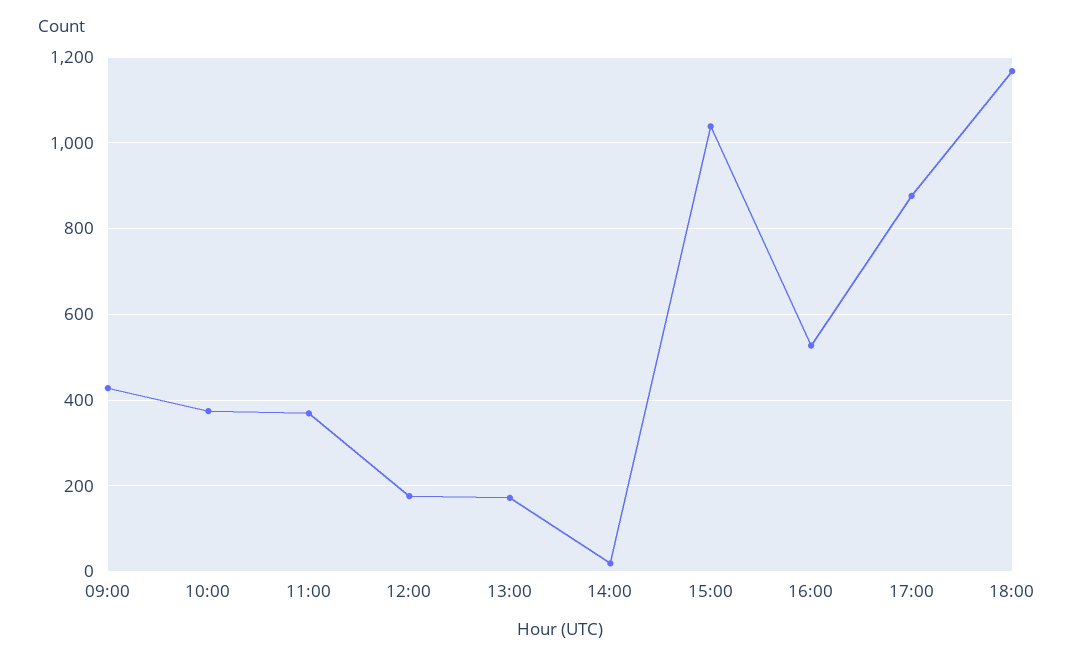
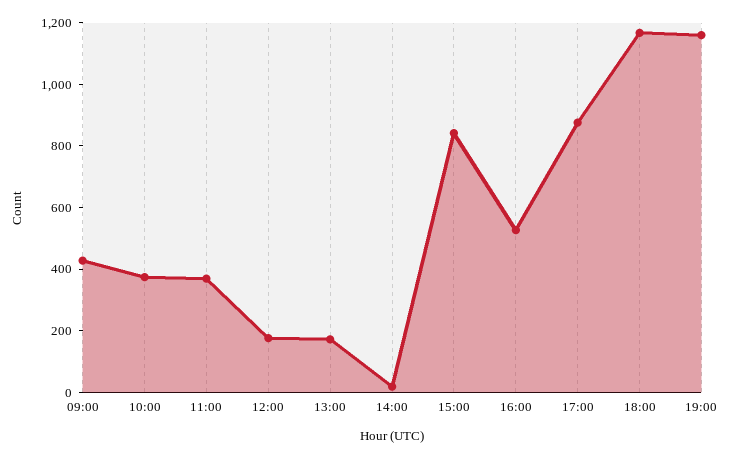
15:00: 1040 -> 850
19:00: none -> 1150

